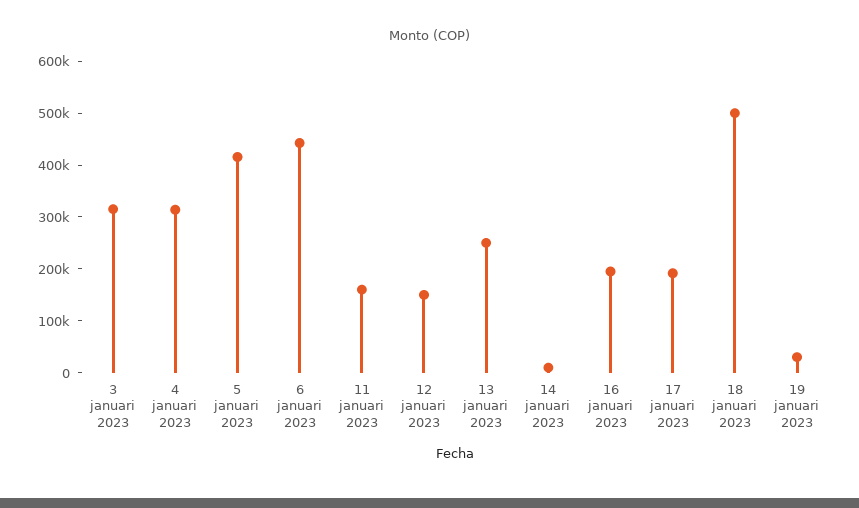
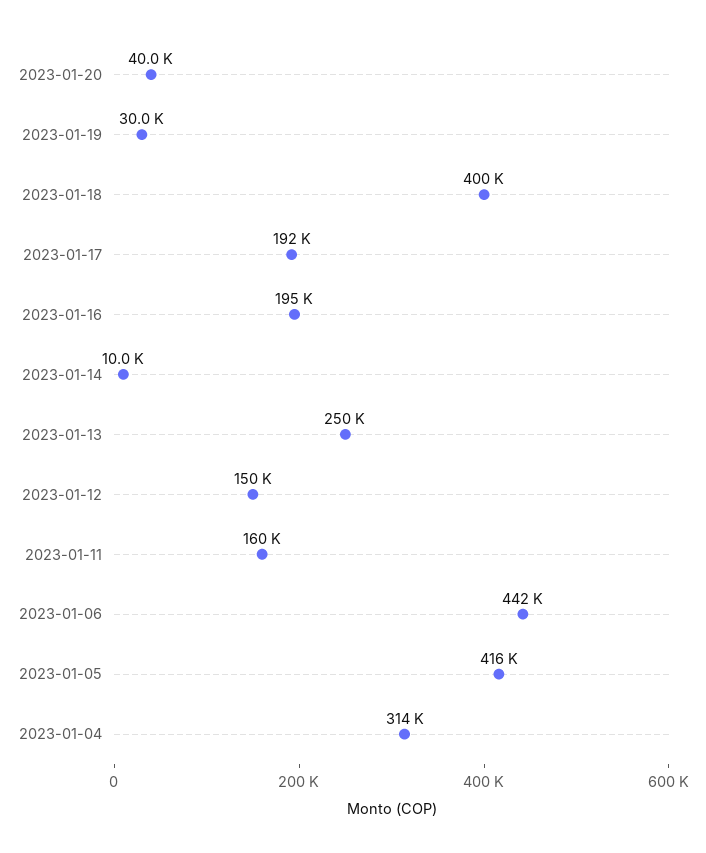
3 januari 2023: 320000 -> none
18 januari 2023: 500000 -> 400000
2023-01-20: none -> 40000

